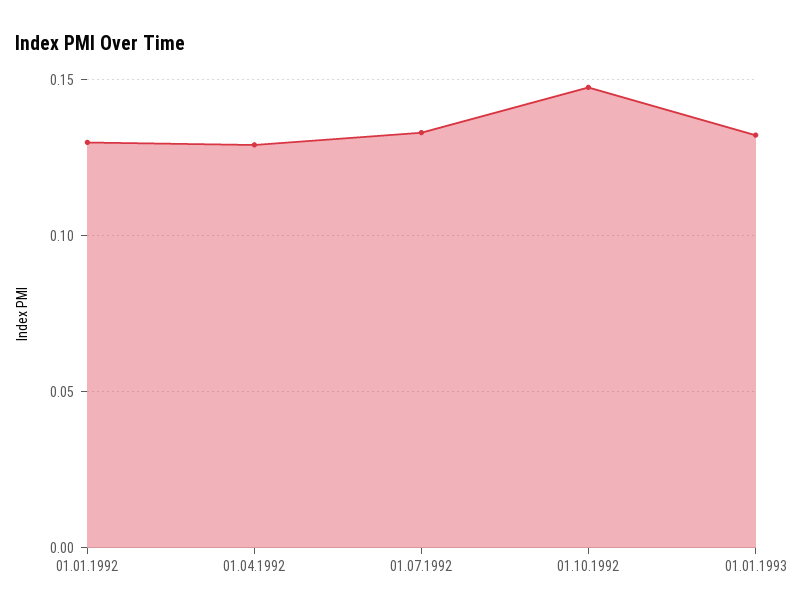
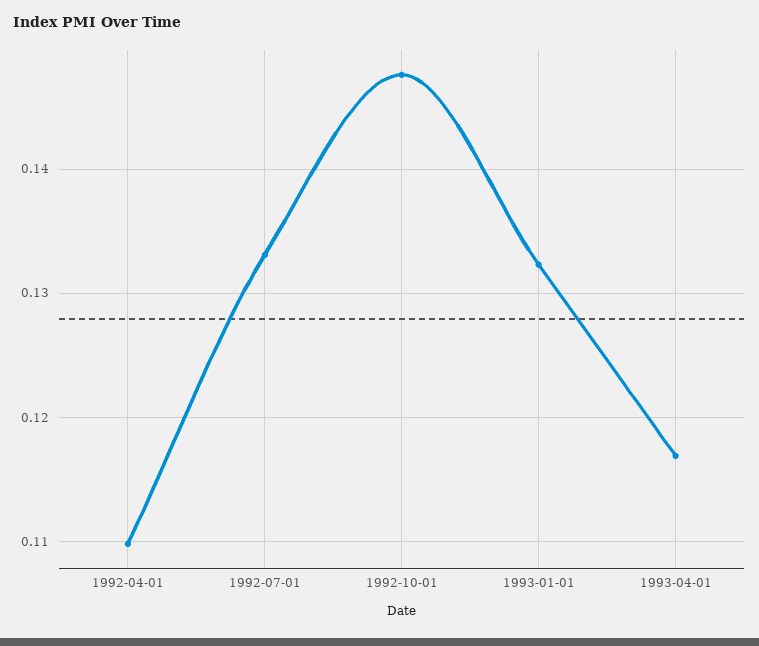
01.01.1992: 0.13 -> none
01.04.1992: 0.13 -> 0.11
1993-04-01: none -> 0.117

